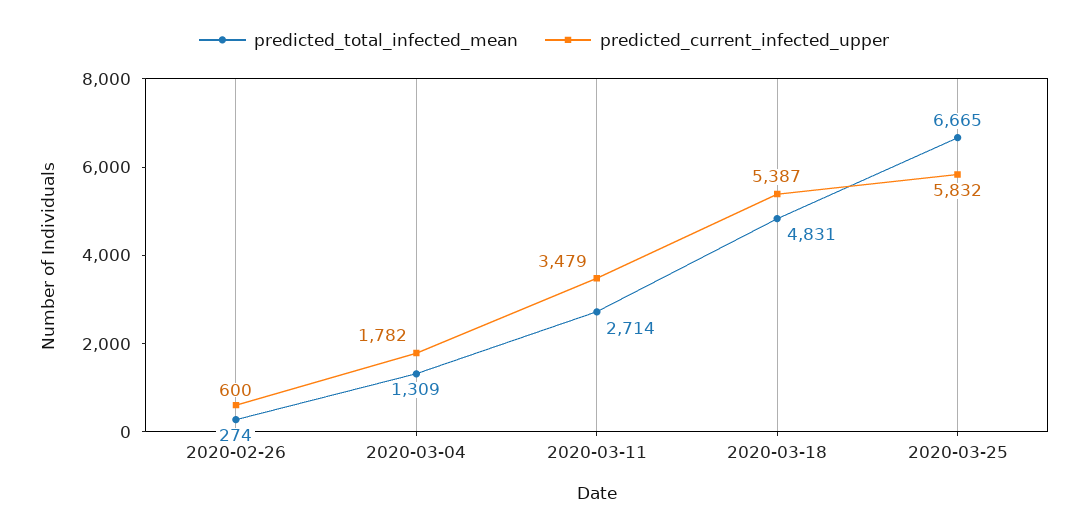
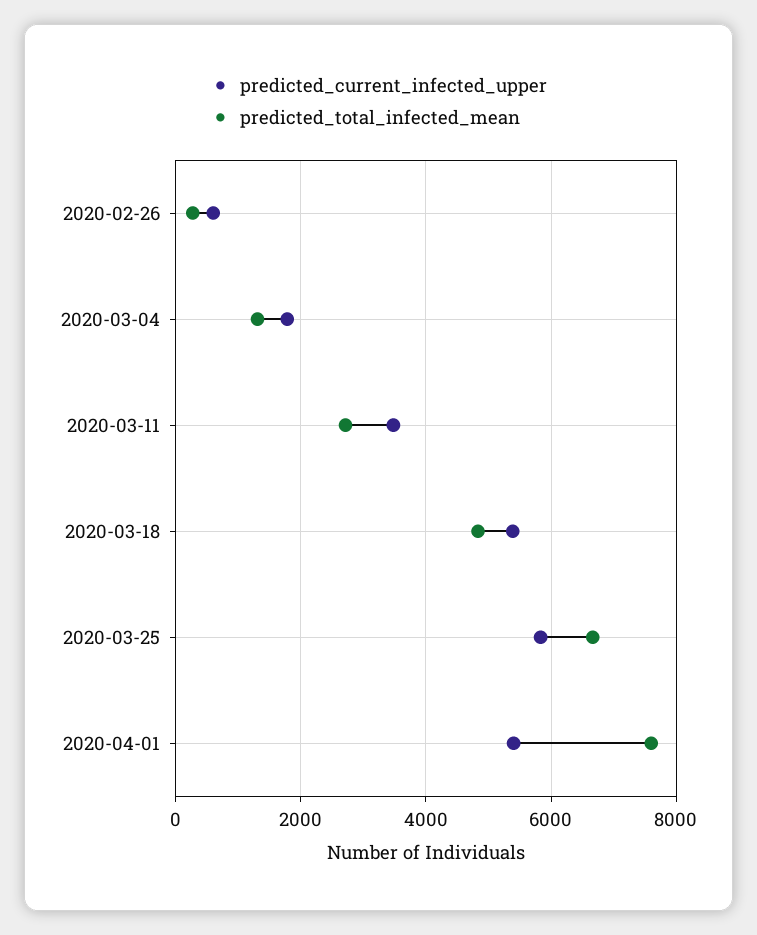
predicted_current_infected_upper, 2020-04-01: none -> 5400
predicted_total_infected_mean, 2020-04-01: none -> 7600

